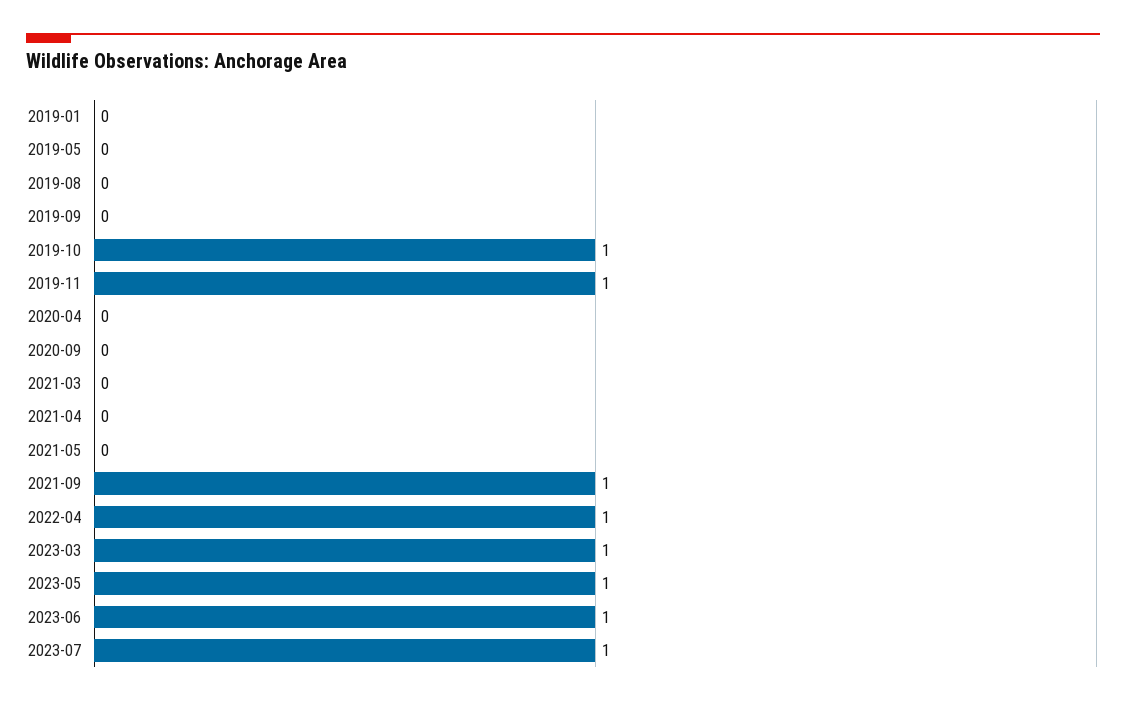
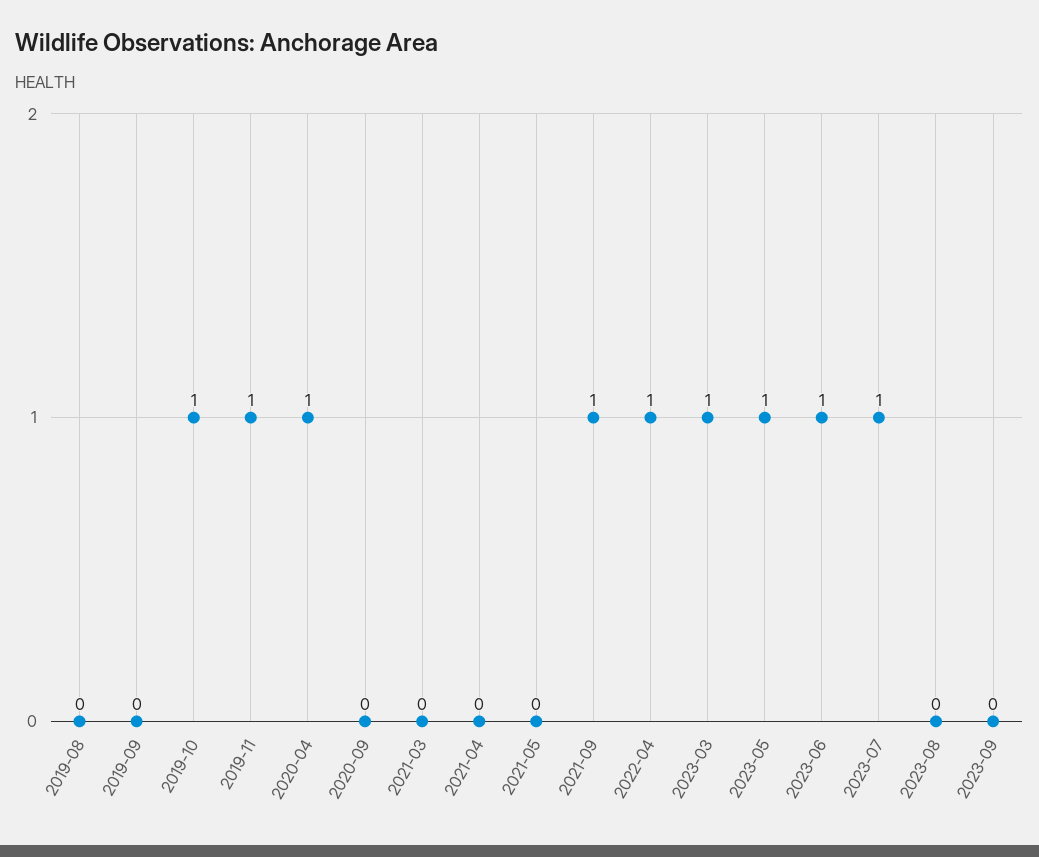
2019-01: 0 -> none
2019-05: 0 -> none
2020-04: 0 -> 1
2023-08: none -> 0
2023-09: none -> 0

